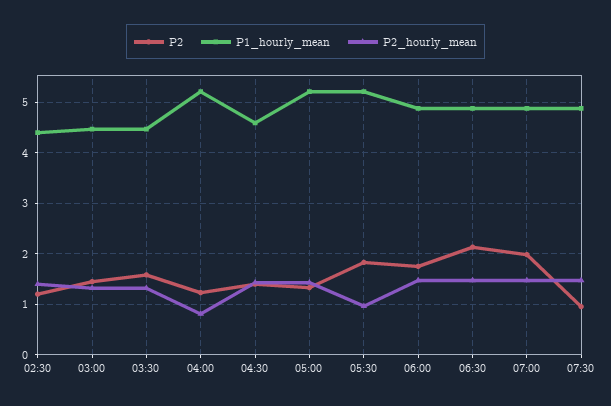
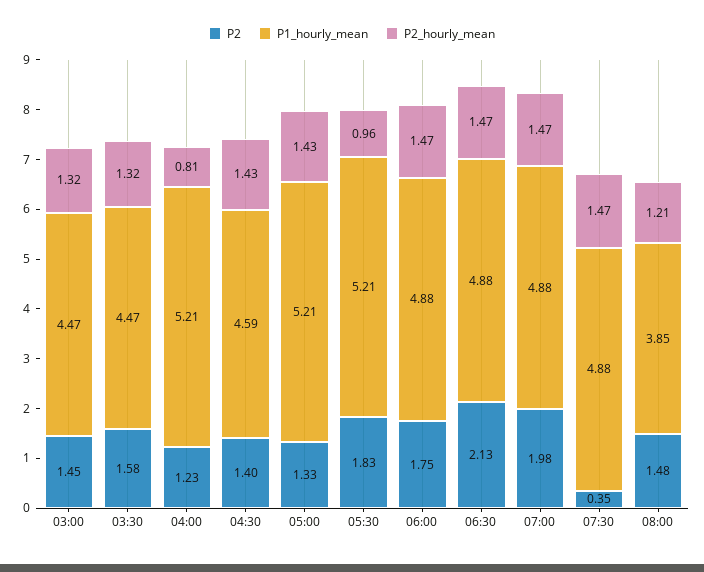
P2, 02:30: 1.2 -> none
P1_hourly_mean, 02:30: 4.4 -> none
P2_hourly_mean, 02:30: 1.4 -> none
P2, 07:30: 1 -> 0.35
P2, 08:00: none -> 1.48
P1_hourly_mean, 08:00: none -> 3.85
P2_hourly_mean, 08:00: none -> 1.21

